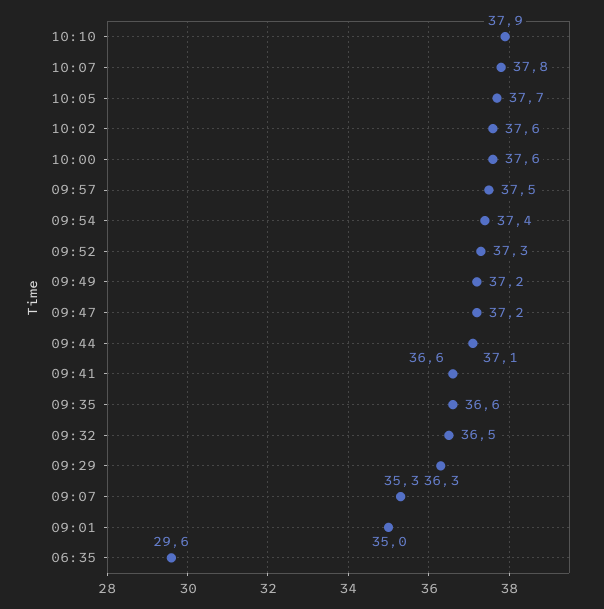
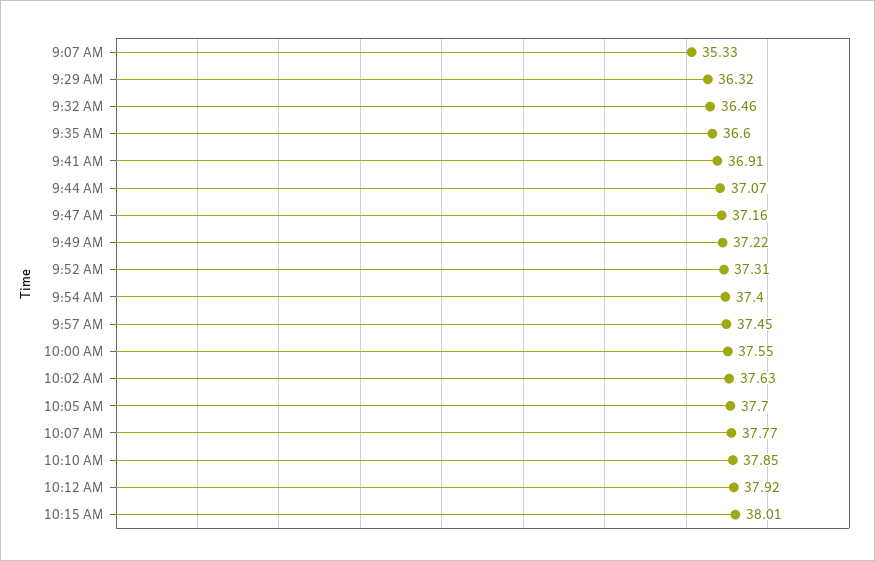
09:41: 36.6 -> 36.91
09:01: 35 -> none
06:35: 29.6 -> none
10:12 AM: none -> 37.92
10:15 AM: none -> 38.01

